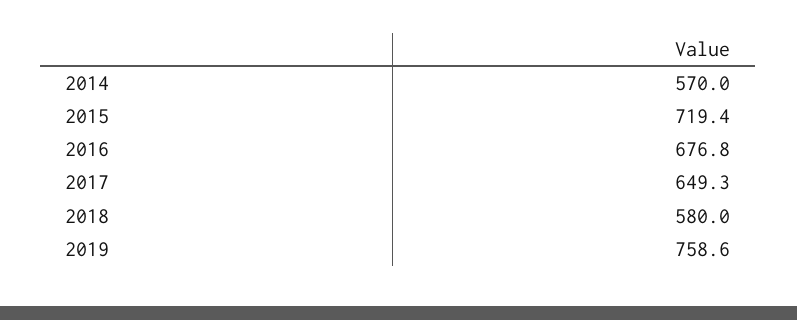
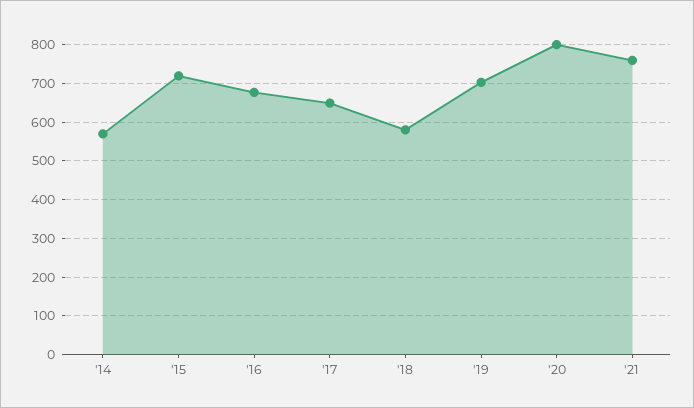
2019: 758.6 -> 700
'20: none -> 800
'21: none -> 760

